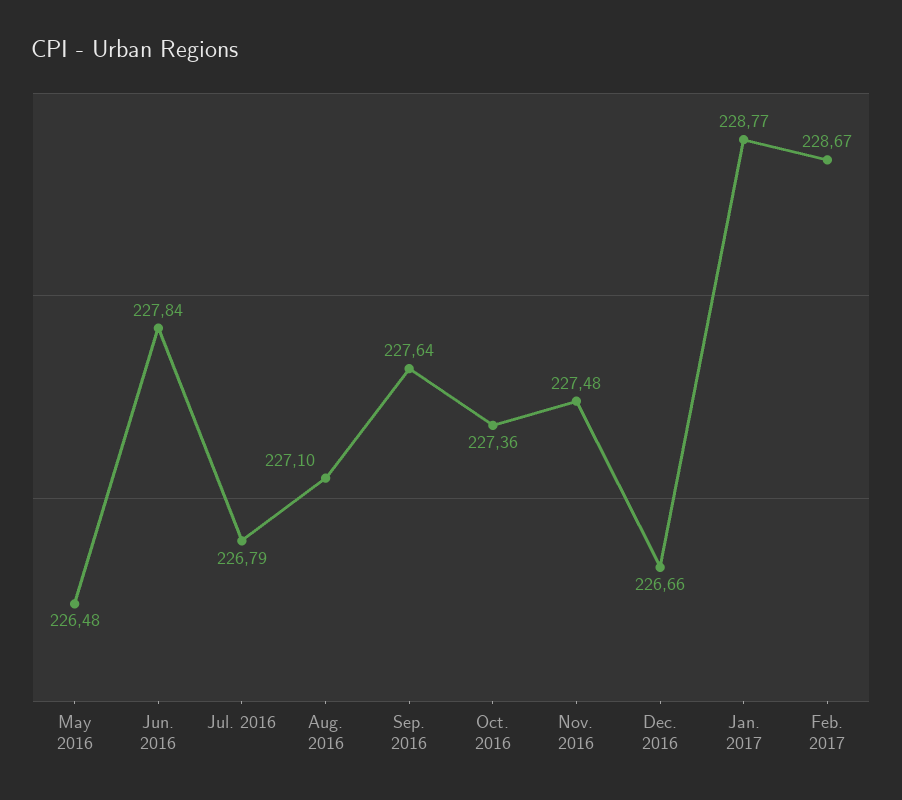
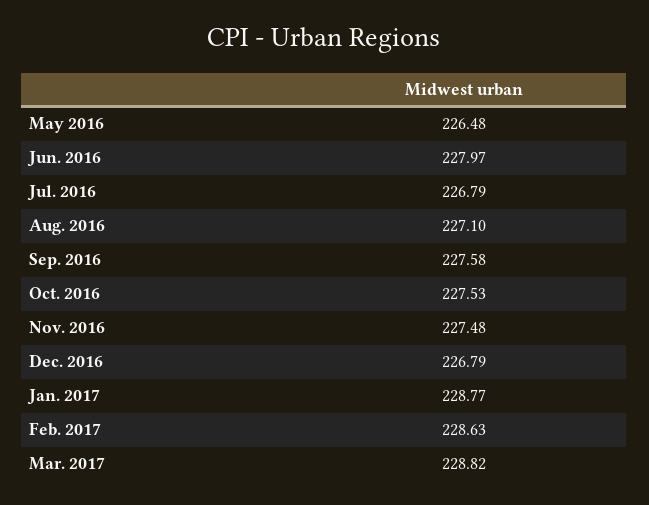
Jun. 2016: 227.84 -> 227.97
Sep. 2016: 227.64 -> 227.58
Oct. 2016: 227.36 -> 227.53
Dec. 2016: 226.66 -> 226.79
Feb. 2017: 228.67 -> 228.63
Mar. 2017: none -> 228.82

